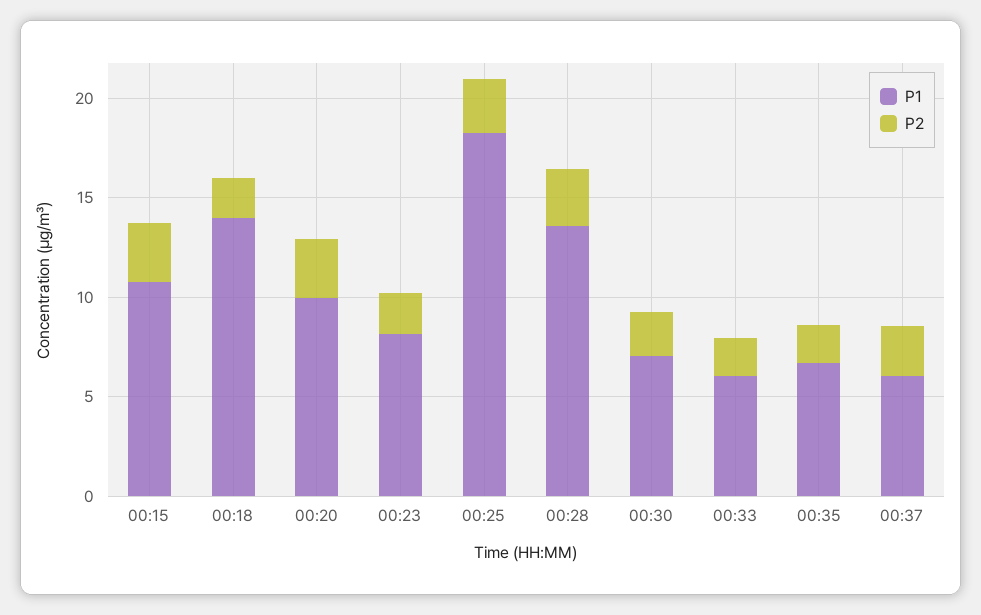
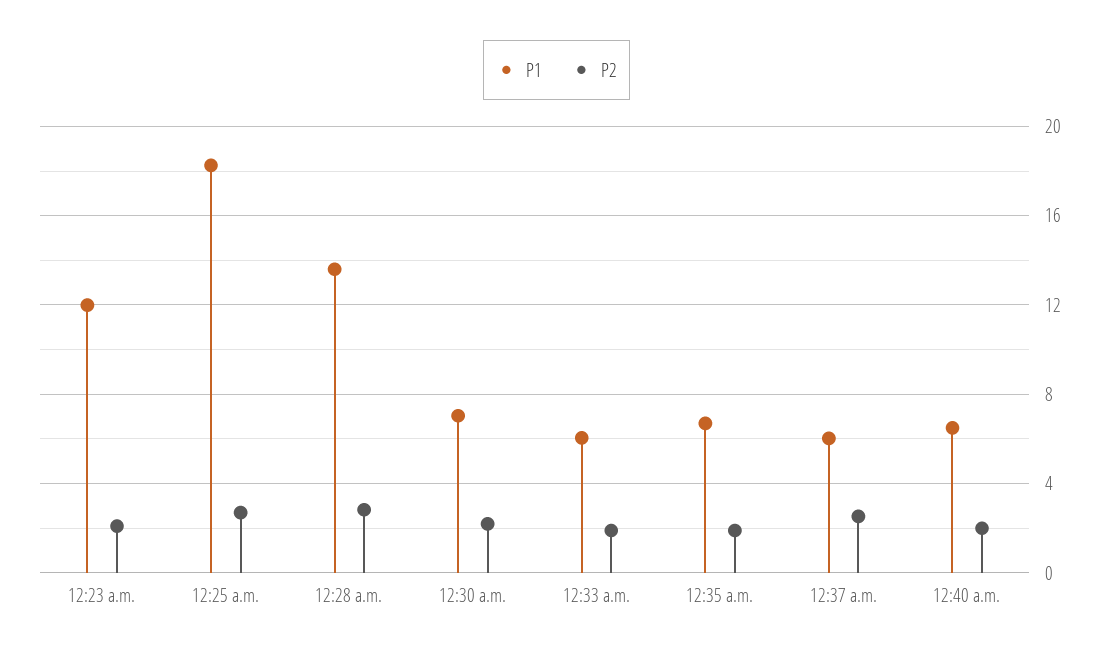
P1, 00:15: 11 -> none
P2, 00:15: 3 -> none
P1, 00:18: 14 -> none
P2, 00:18: 2 -> none
P1, 00:20: 10 -> none
P2, 00:20: 3 -> none
P1, 00:23: 8 -> 12
P1, 12:40 a.m.: none -> 6.5
P2, 12:40 a.m.: none -> 2

